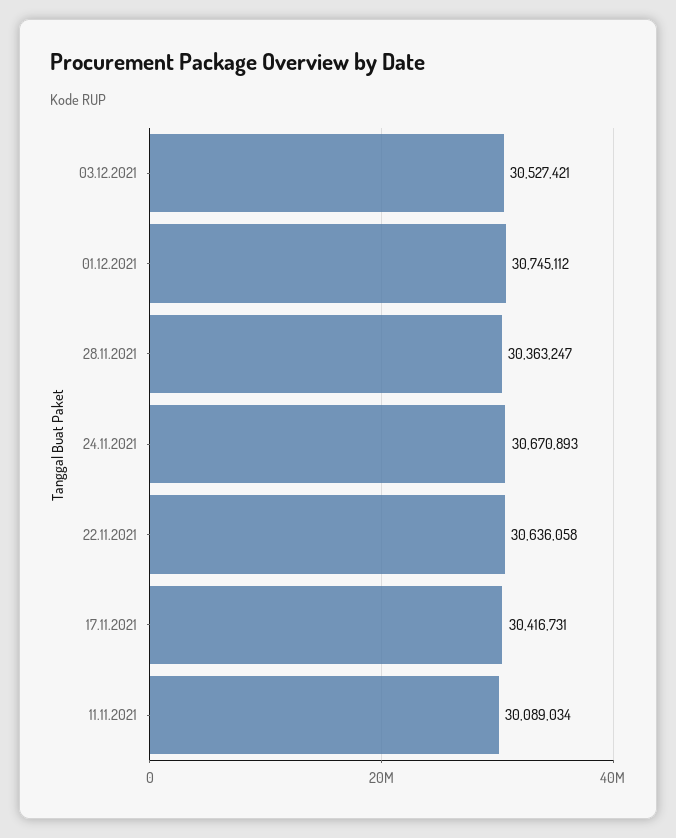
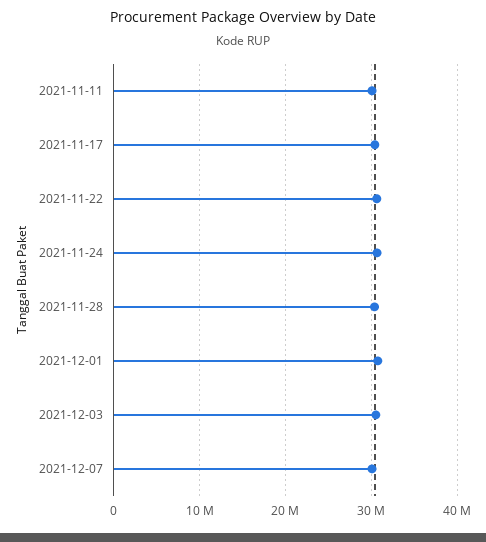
2021-12-07: none -> 30000000

